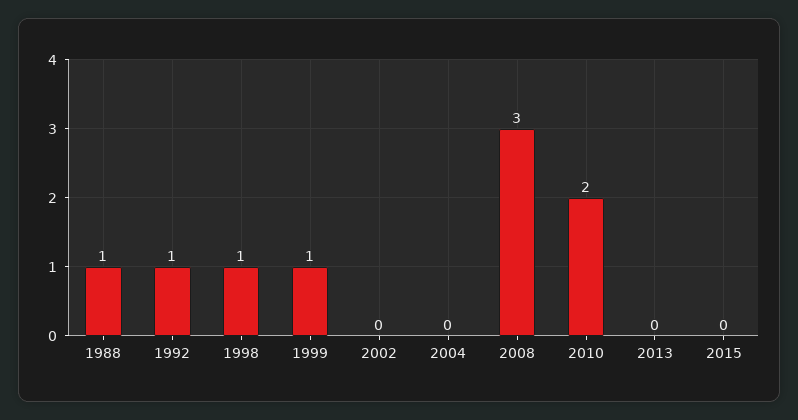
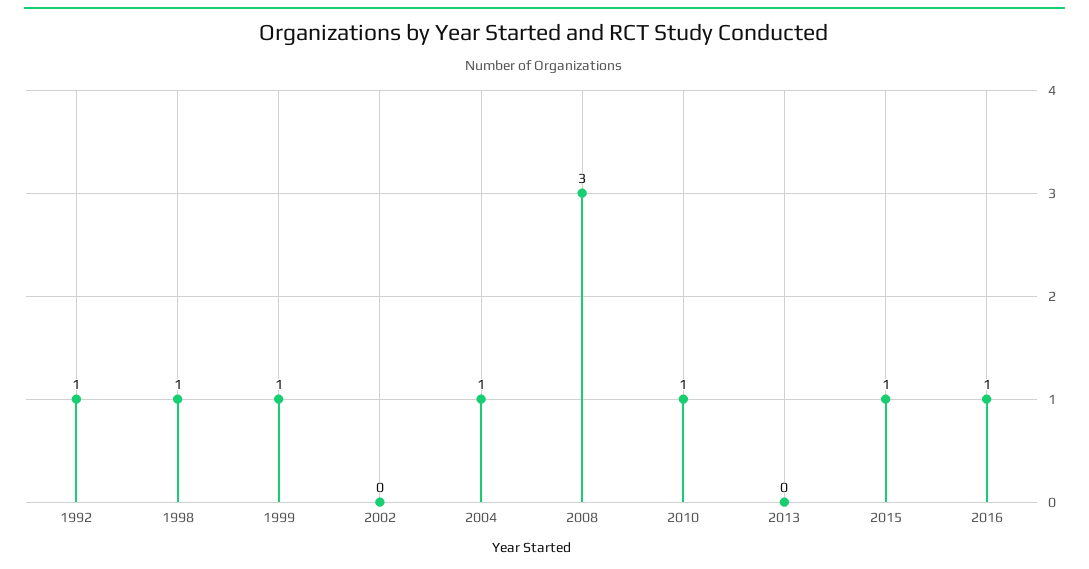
1988: 1 -> none
2004: 0 -> 1
2010: 2 -> 1
2015: 0 -> 1
2016: none -> 1

